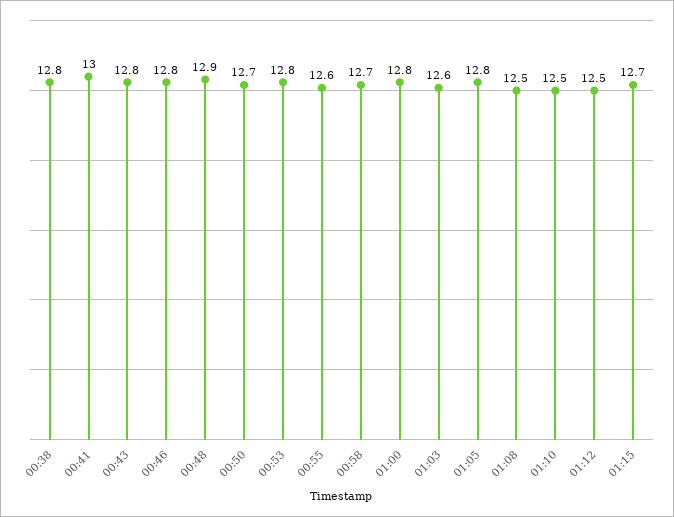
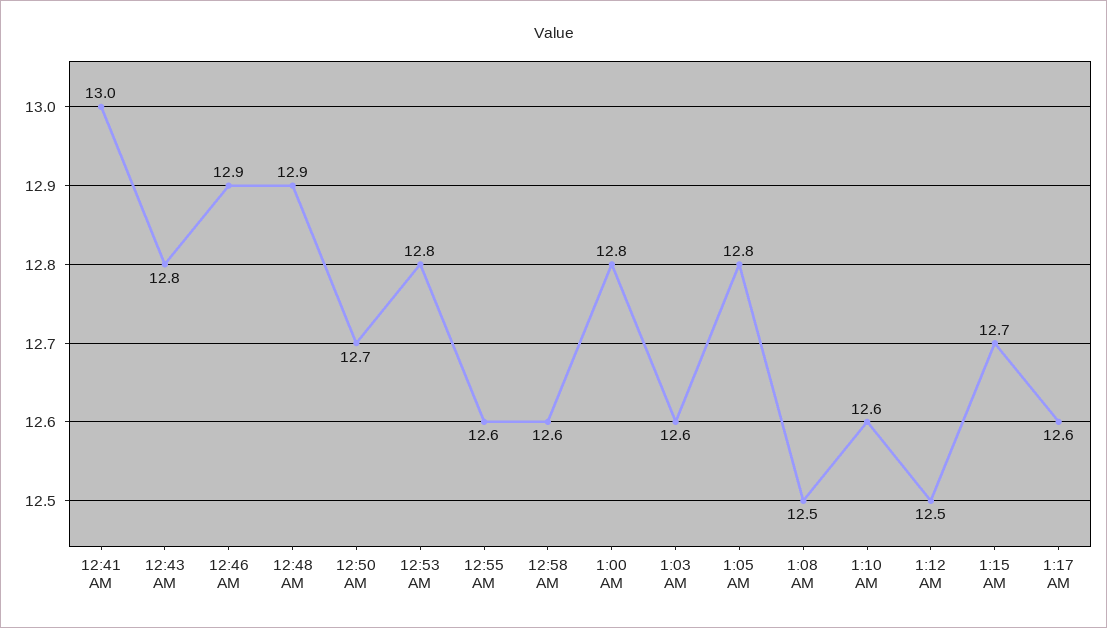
00:38: 12.8 -> none
00:46: 12.8 -> 12.9
00:58: 12.7 -> 12.6
01:10: 12.5 -> 12.6
1:17 AM: none -> 12.6

